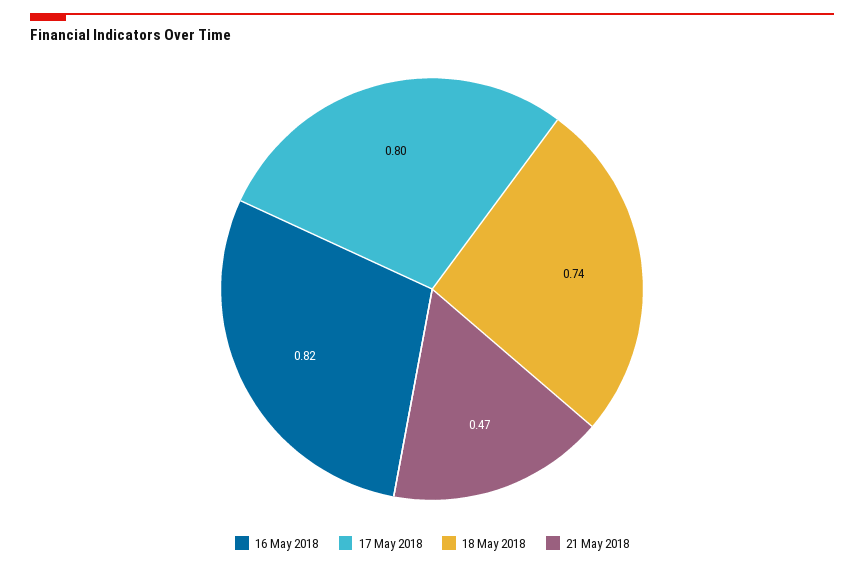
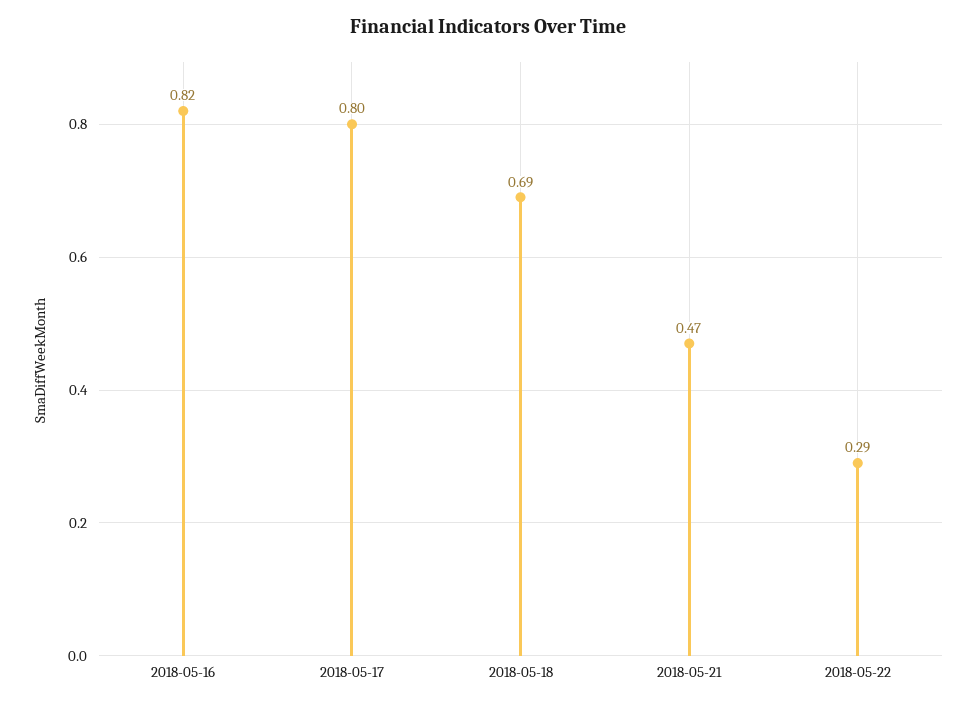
18 May 2018: 0.74 -> 0.69
2018-05-22: none -> 0.29

